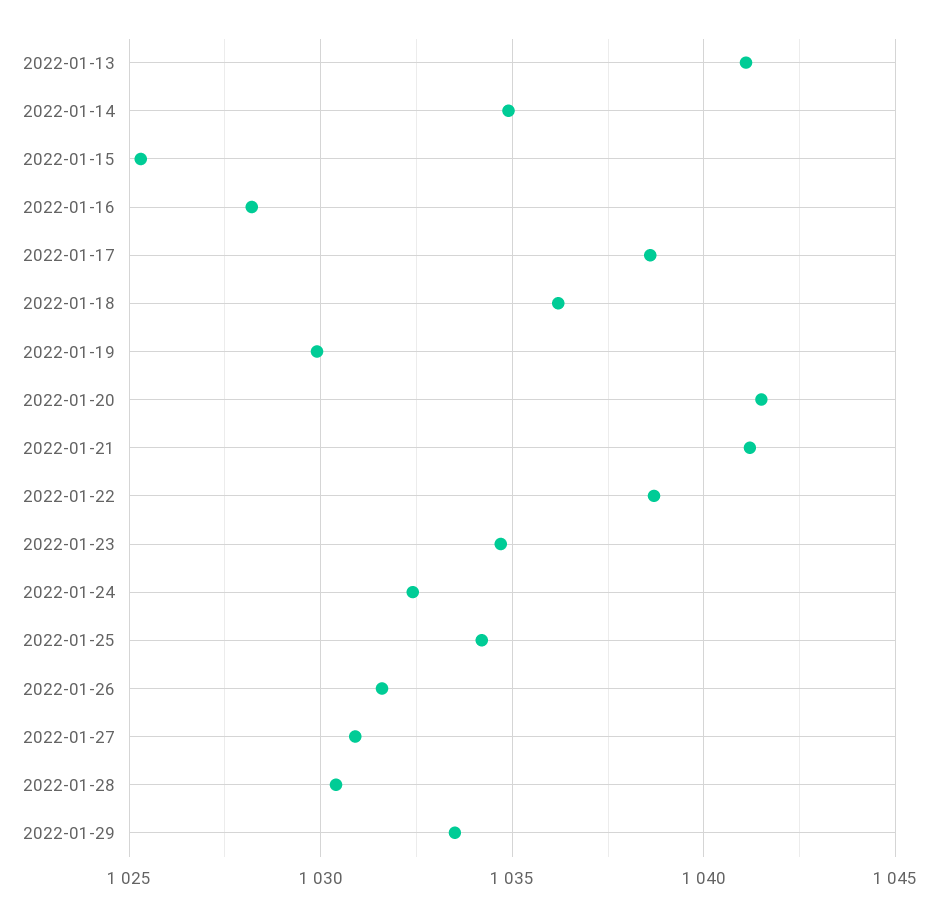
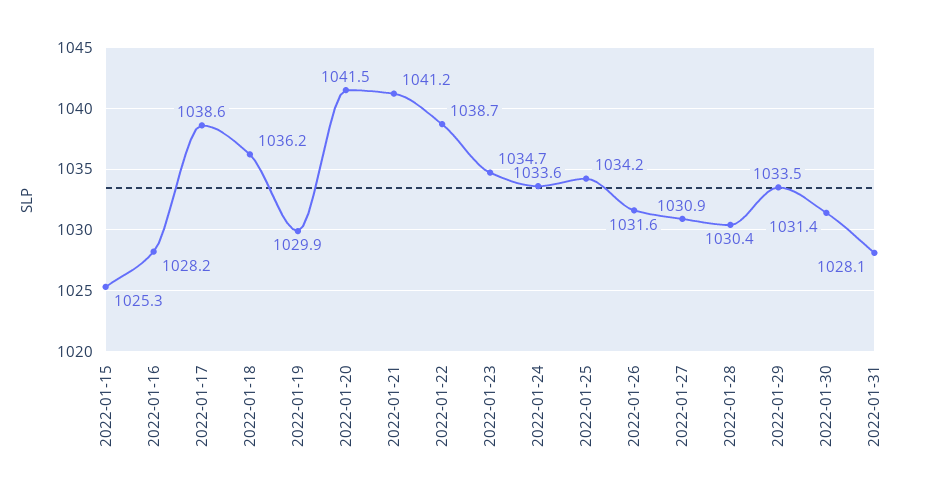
2022-01-13: 1041 -> none
2022-01-14: 1035 -> none
2022-01-24: 1032.5 -> 1033.6
2022-01-30: none -> 1031.4
2022-01-31: none -> 1028.1

